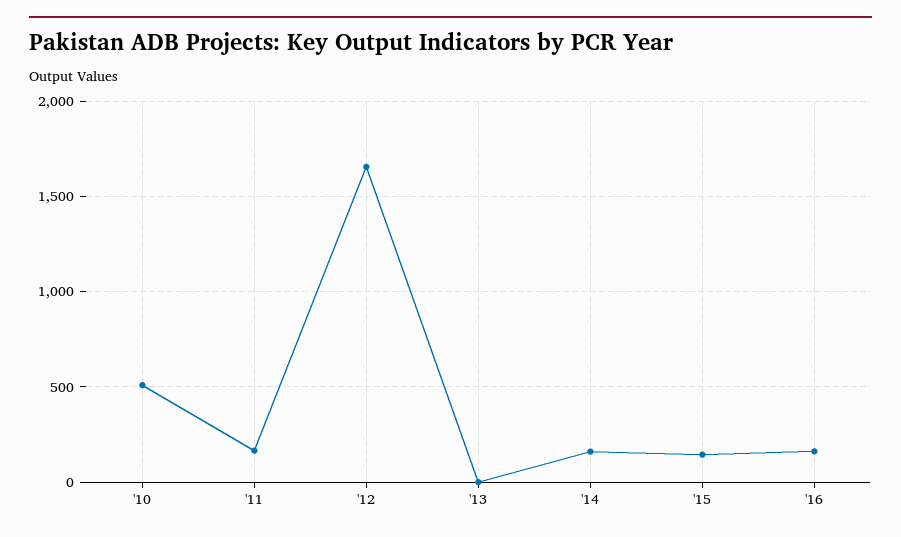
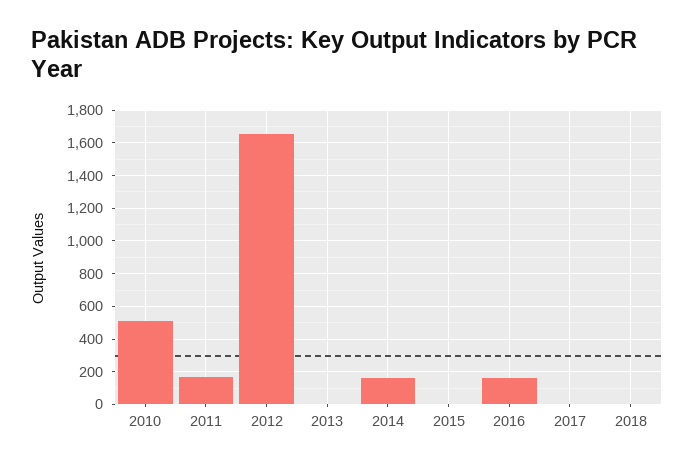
'15: 150 -> 0
2017: none -> 0
2018: none -> 0

